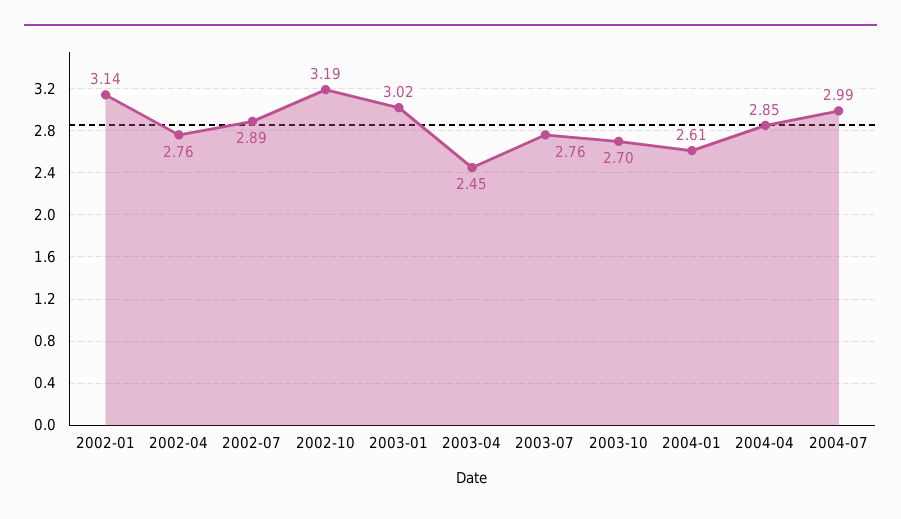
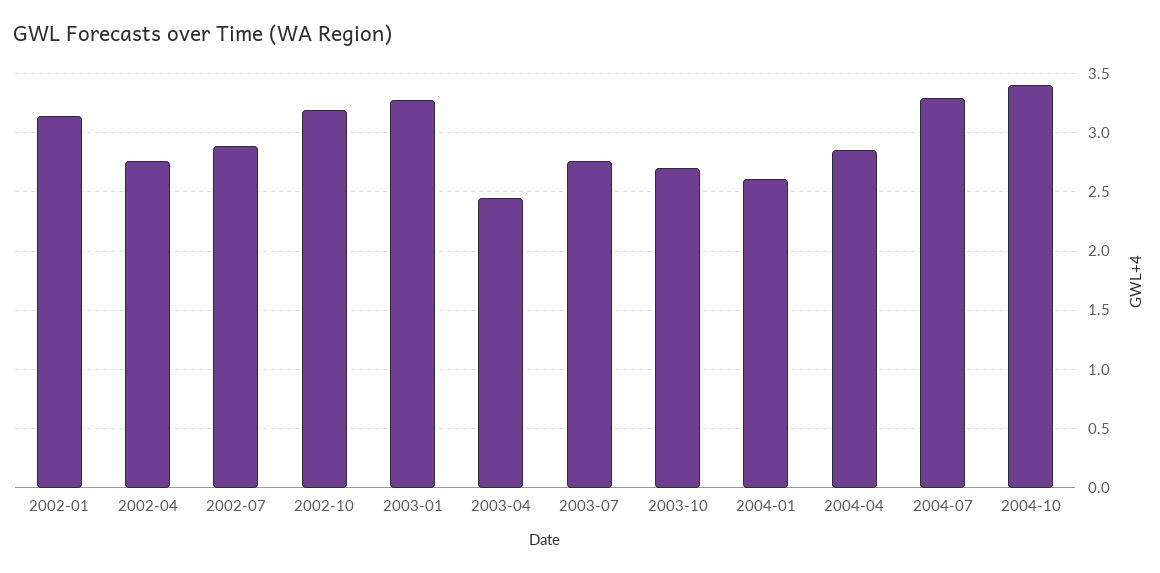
2003-01: 3.02 -> 3.3
2004-07: 2.99 -> 3.3
2004-10: none -> 3.4

